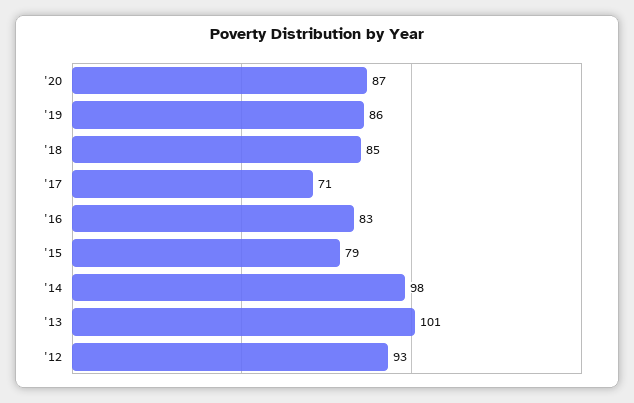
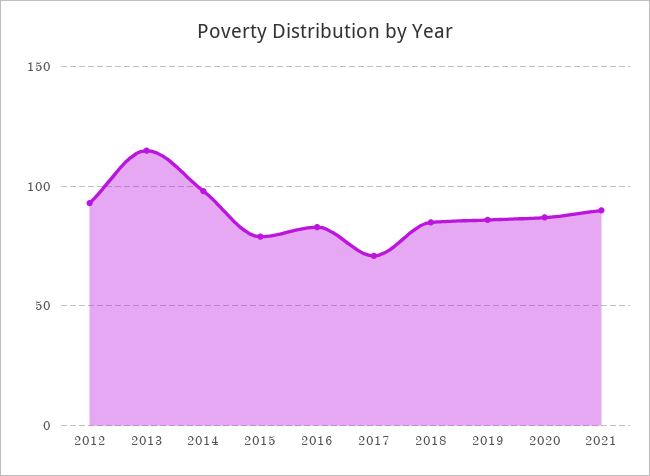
'13: 101 -> 115
2021: none -> 90

